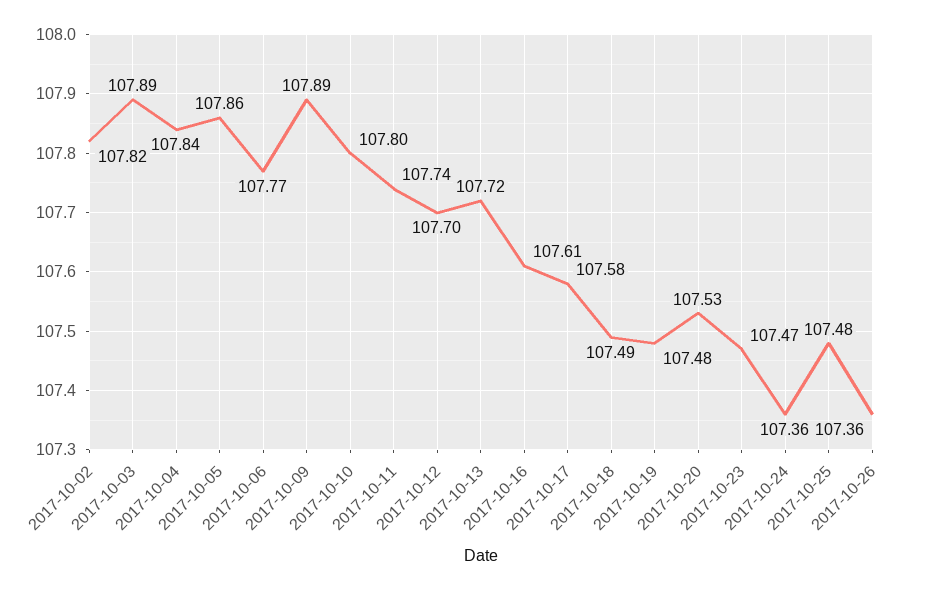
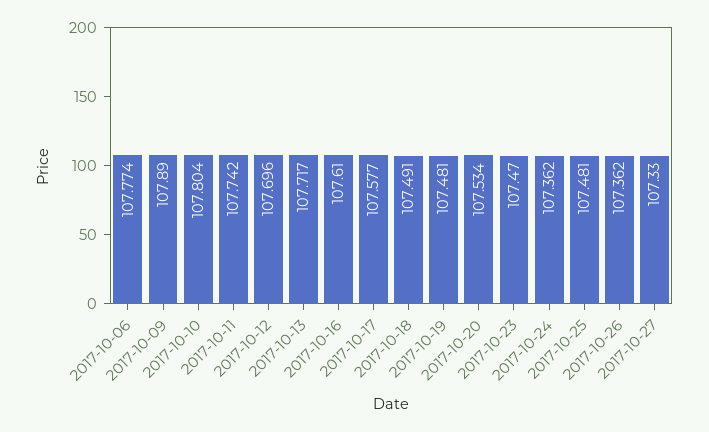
2017-10-02: 107.82 -> none
2017-10-03: 107.89 -> none
2017-10-04: 107.84 -> none
2017-10-05: 107.86 -> none
2017-10-27: none -> 107.33

